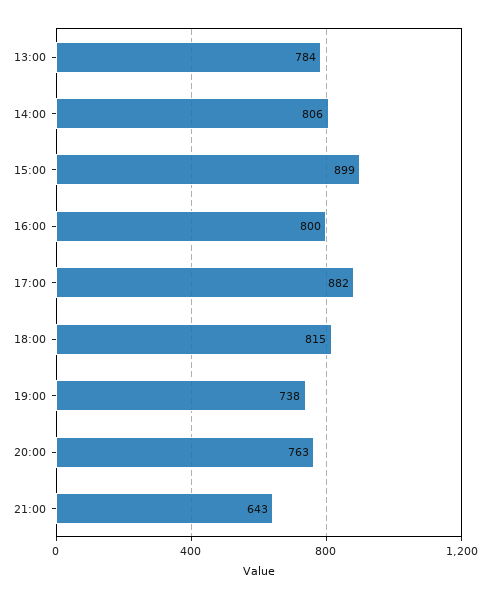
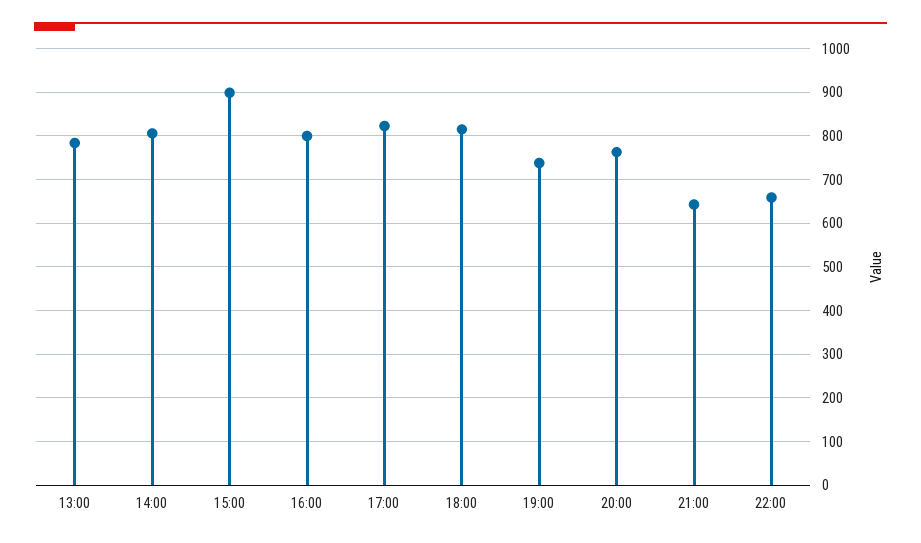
17:00: 882 -> 820
22:00: none -> 660

